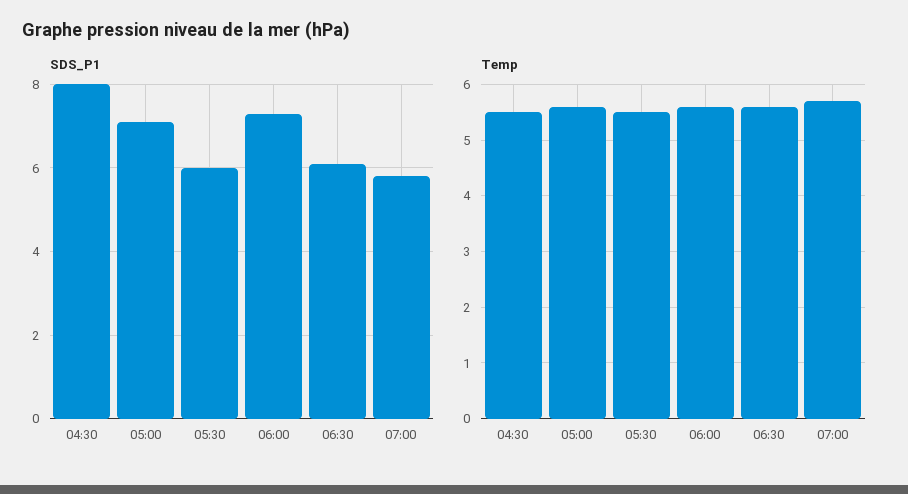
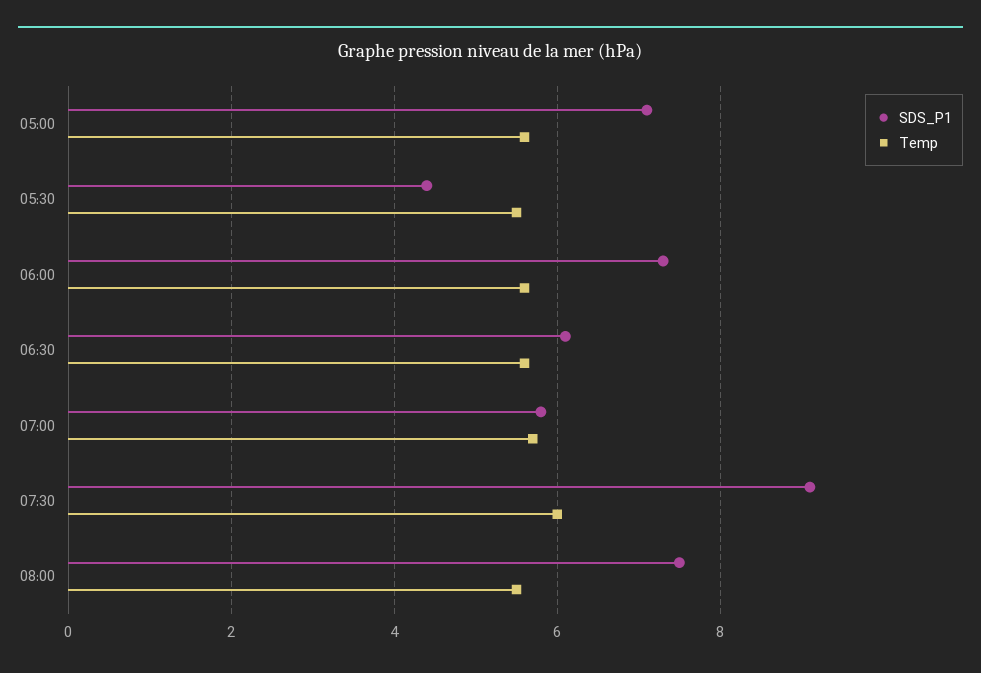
SDS_P1, 04:30: 8 -> none
SDS_P1, 05:30: 6 -> 4.5
Temp, 04:30: 5.5 -> none
SDS_P1, 07:30: none -> 9
Temp, 07:30: none -> 6
SDS_P1, 08:00: none -> 7.5
Temp, 08:00: none -> 5.5

